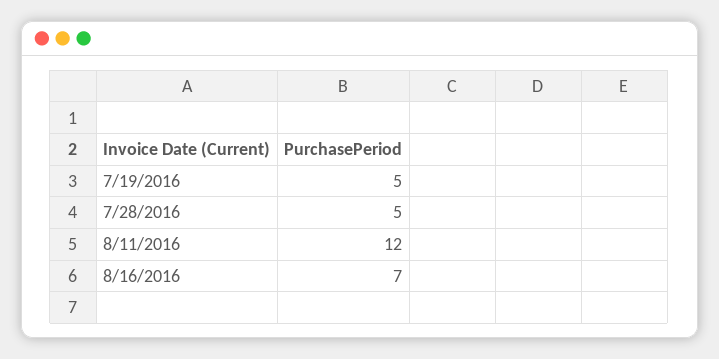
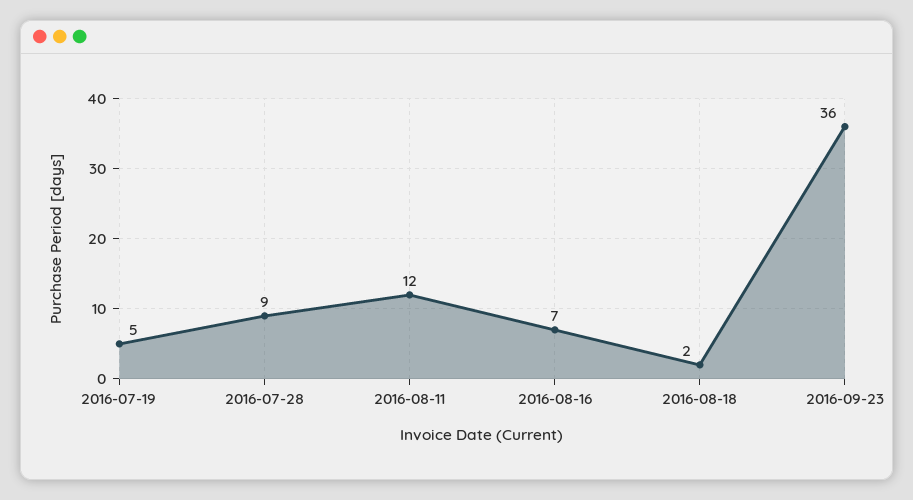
7/28/2016: 5 -> 9
2016-08-18: none -> 2
2016-09-23: none -> 36

